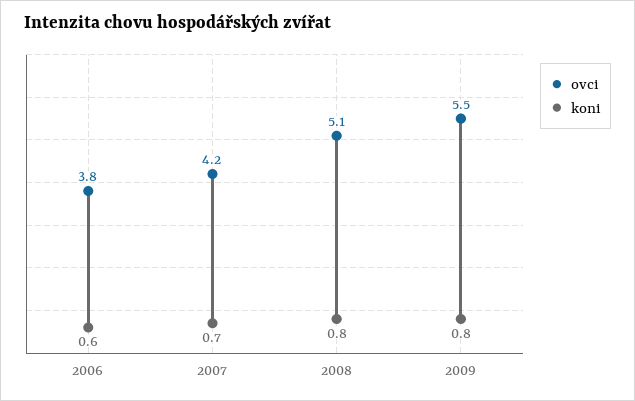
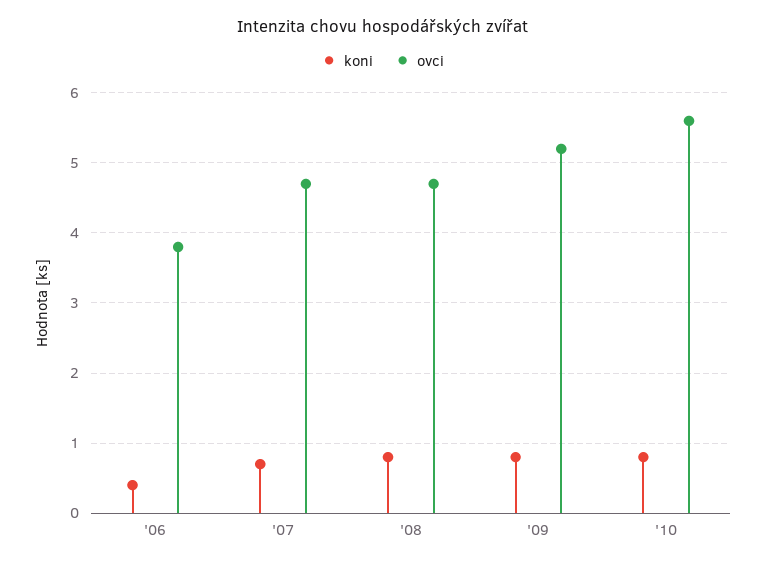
koni, 2006: 0.6 -> 0.4
ovci, 2007: 4.2 -> 4.7
ovci, 2008: 5.1 -> 4.7
ovci, 2009: 5.5 -> 5.2
koni, '10: none -> 0.8
ovci, '10: none -> 5.6

